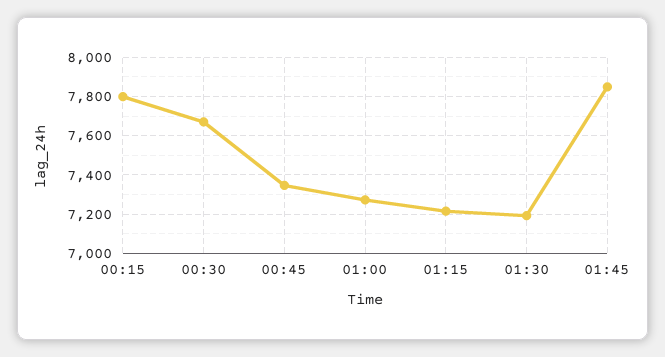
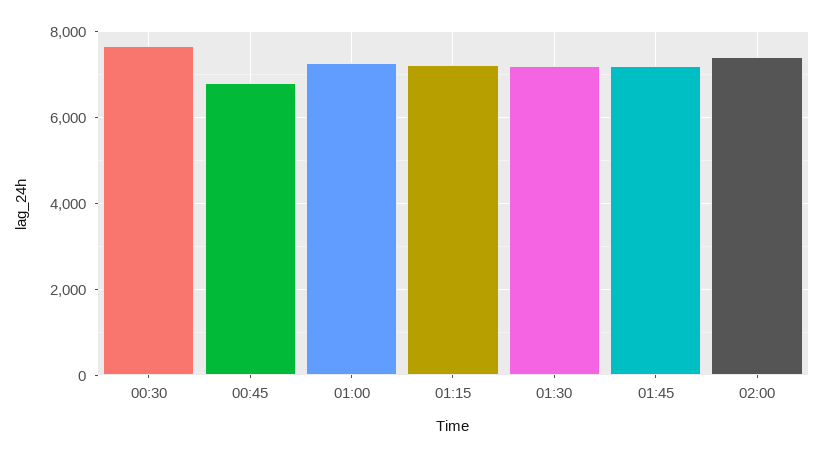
00:15: 7800 -> none
00:45: 7350 -> 6800
01:45: 7850 -> 7200
02:00: none -> 7400

